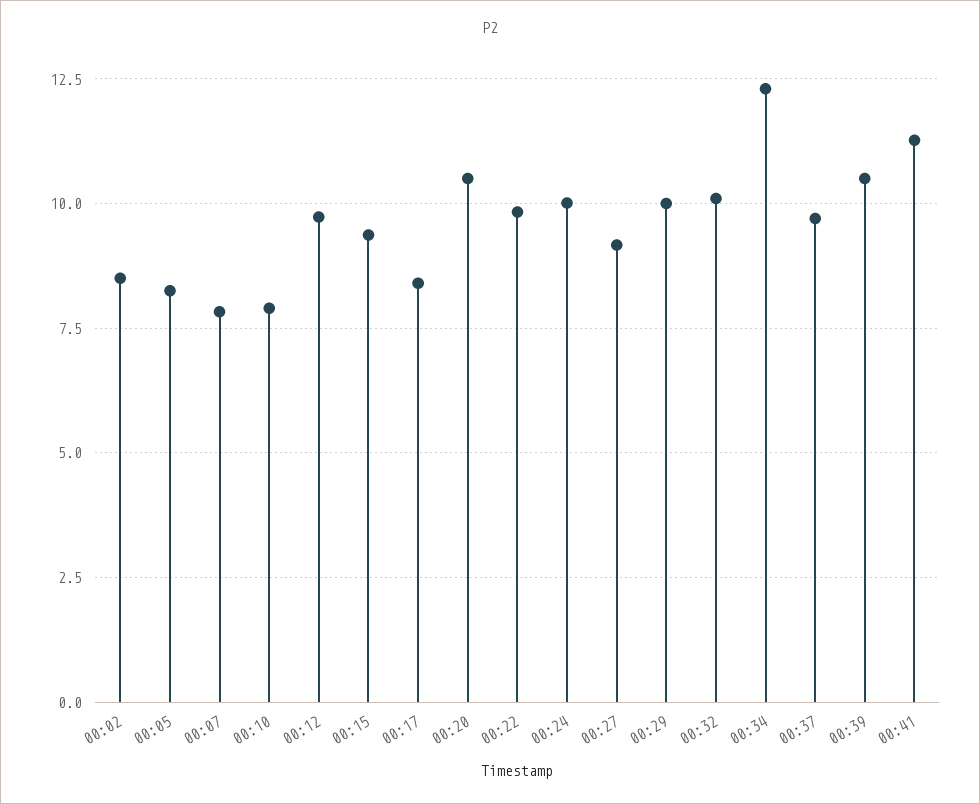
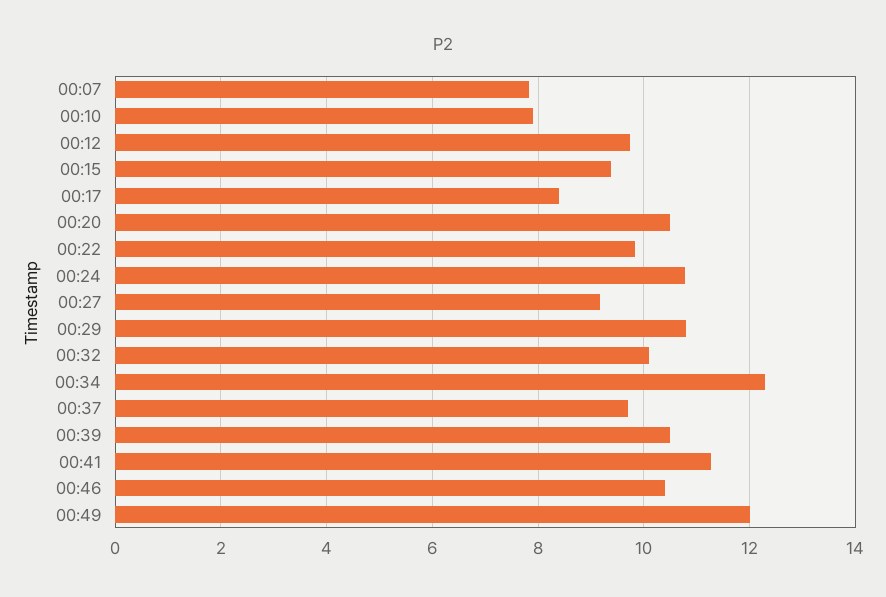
00:02: 8.5 -> none
00:05: 8.25 -> none
00:24: 10 -> 10.8
00:29: 10 -> 10.8
00:46: none -> 10.4
00:49: none -> 12

